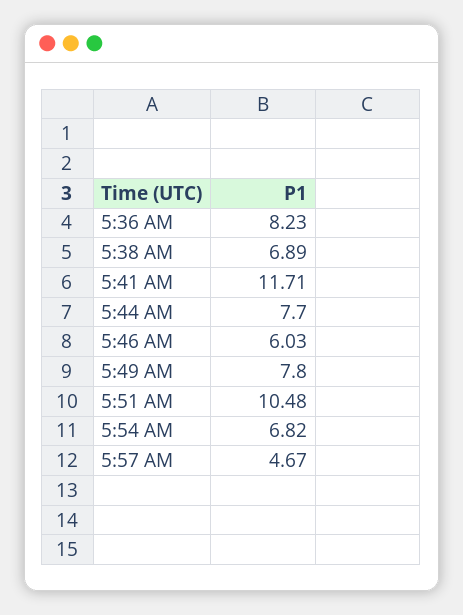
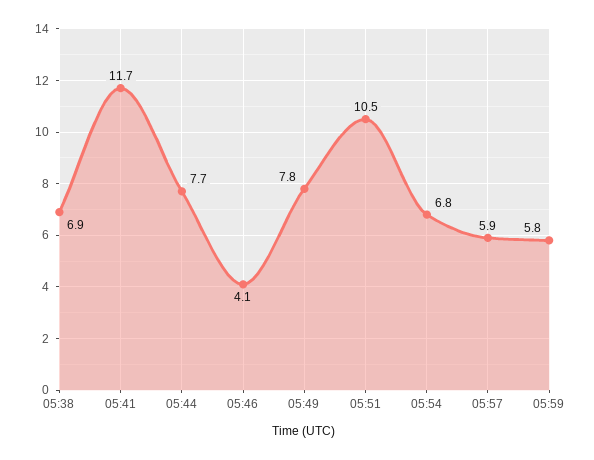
5:36 AM: 8.23 -> none
5:46 AM: 6.03 -> 4.1
5:57 AM: 4.67 -> 5.9
05:59: none -> 5.8

